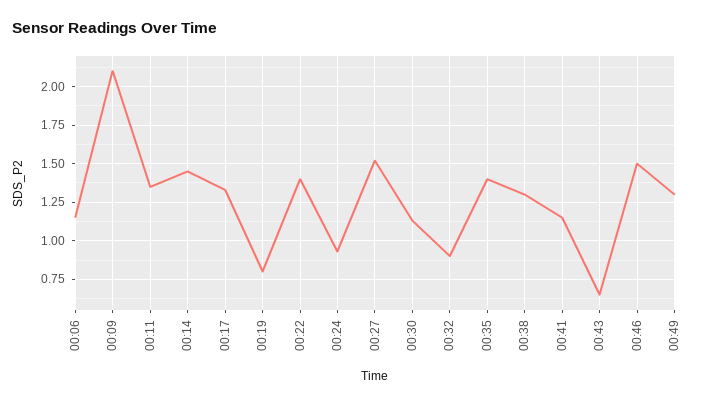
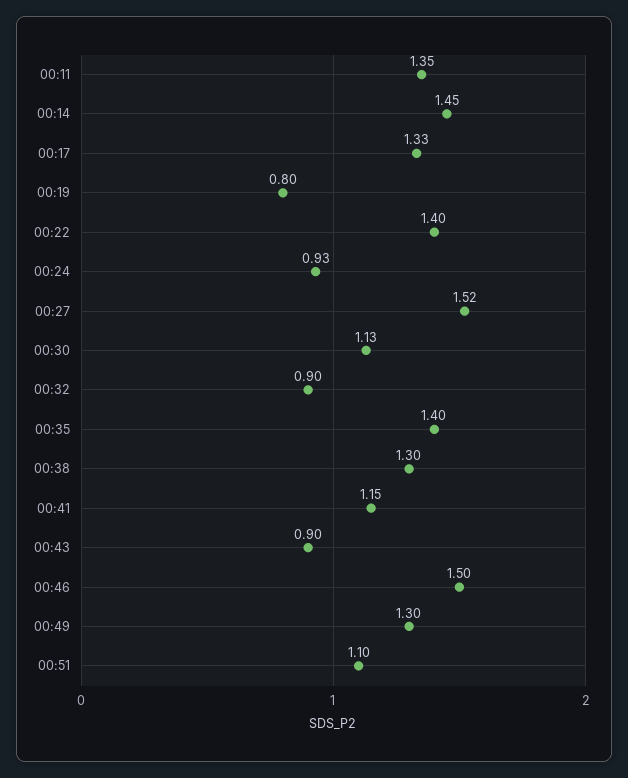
00:06: 1.15 -> none
00:09: 2.1 -> none
00:43: 0.65 -> 0.9
00:51: none -> 1.1

